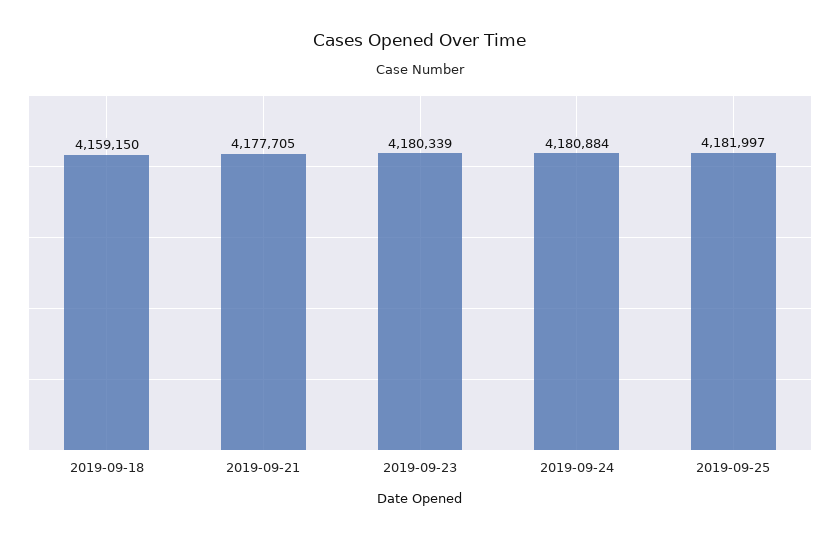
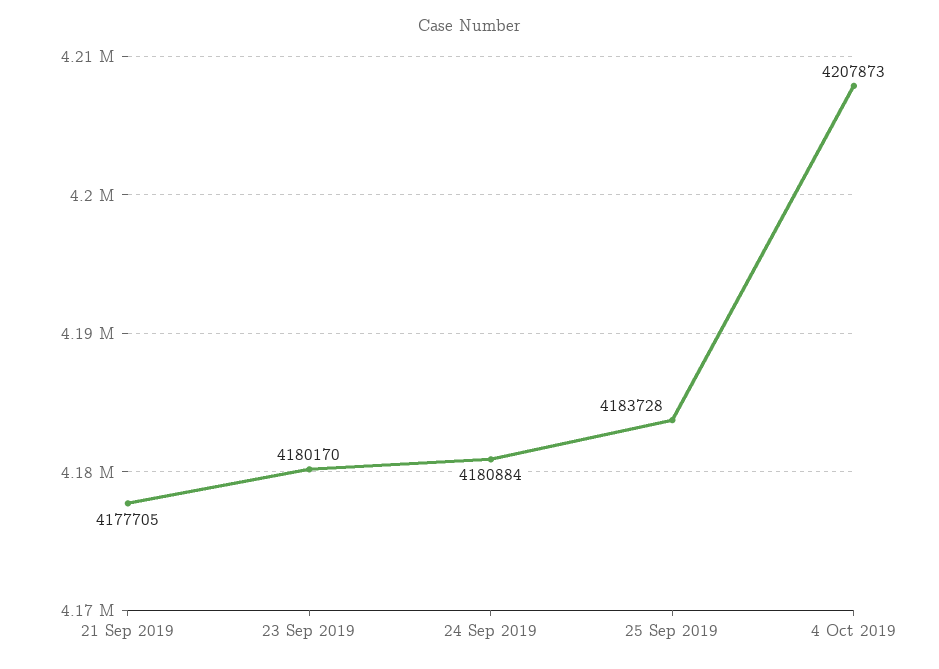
2019-09-18: 4159150 -> none
2019-09-23: 4180339 -> 4180170
2019-09-25: 4181997 -> 4183728
4 Oct 2019: none -> 4207873

